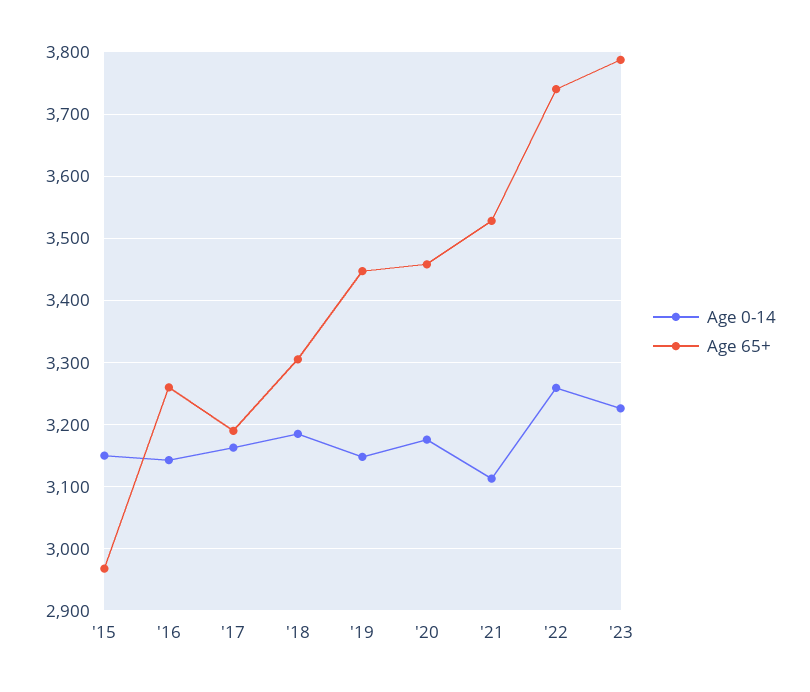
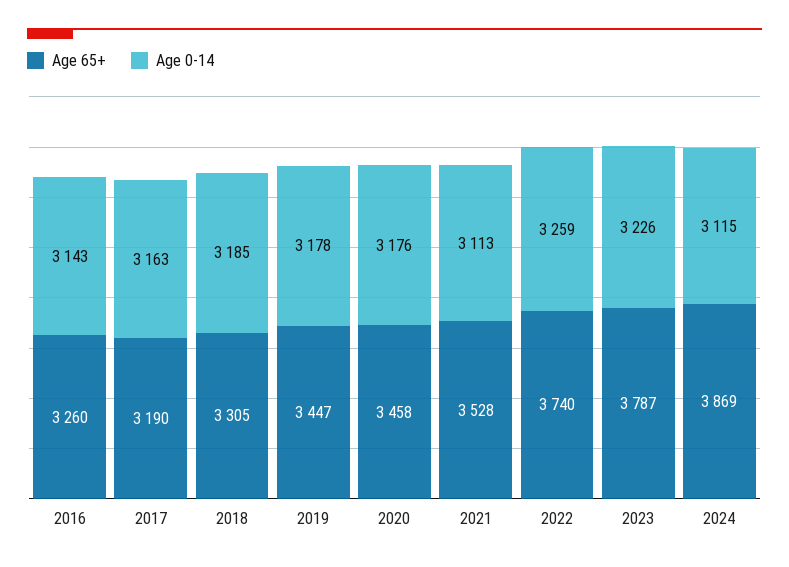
Age 0-14, '15: 3150 -> none
Age 65+, '15: 2970 -> none
Age 0-14, '19: 3150 -> 3178
Age 65+, 2024: none -> 3869
Age 0-14, 2024: none -> 3115

